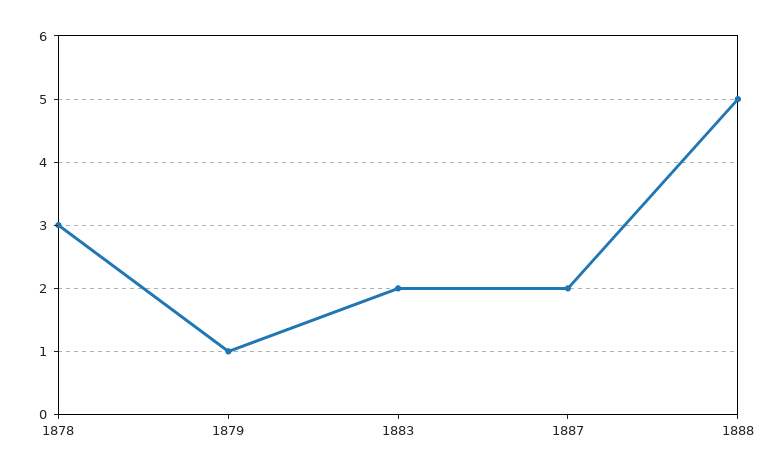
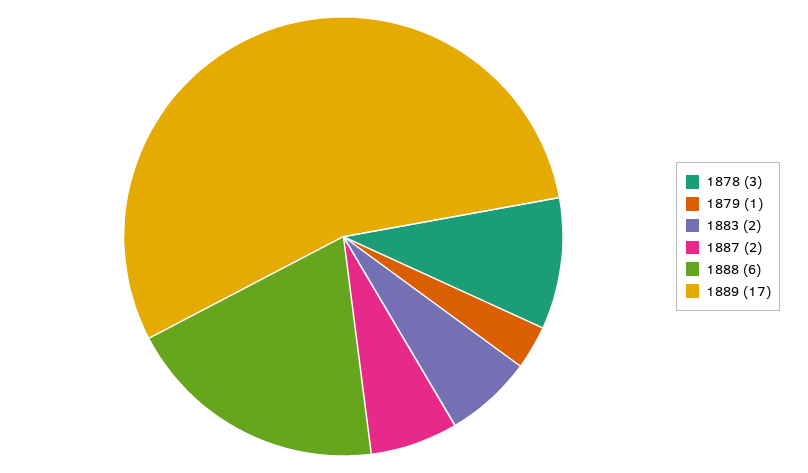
1888: 5 -> 6
1889: none -> 17

